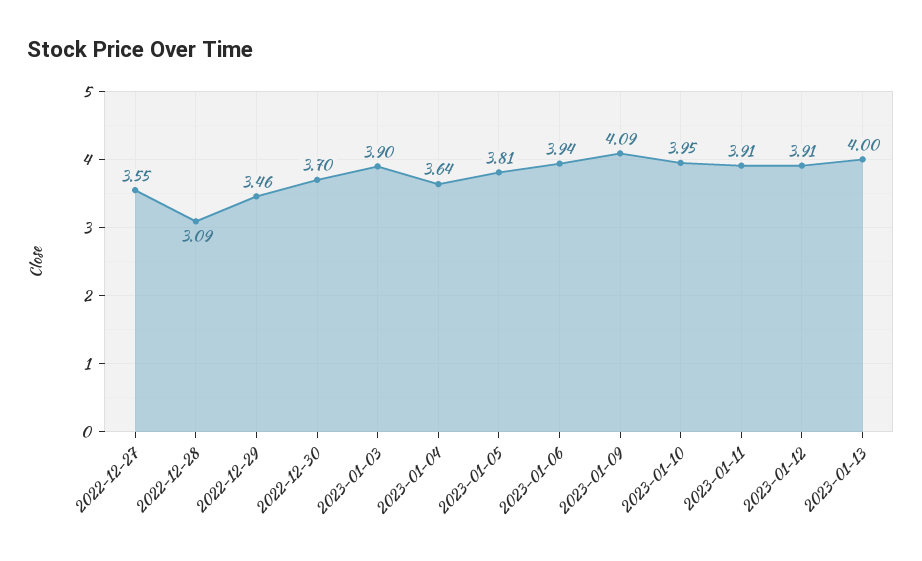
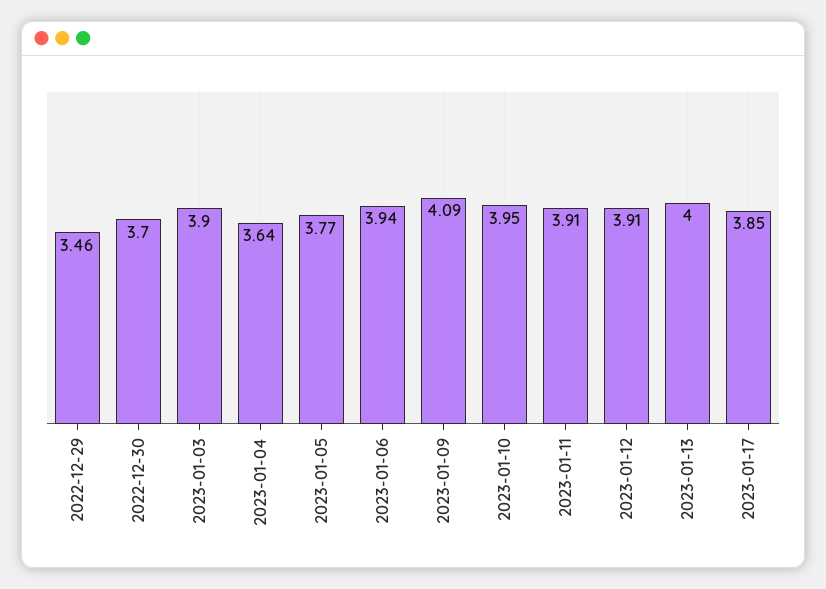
2022-12-27: 3.55 -> none
2022-12-28: 3.09 -> none
2023-01-05: 3.81 -> 3.77
2023-01-17: none -> 3.85

